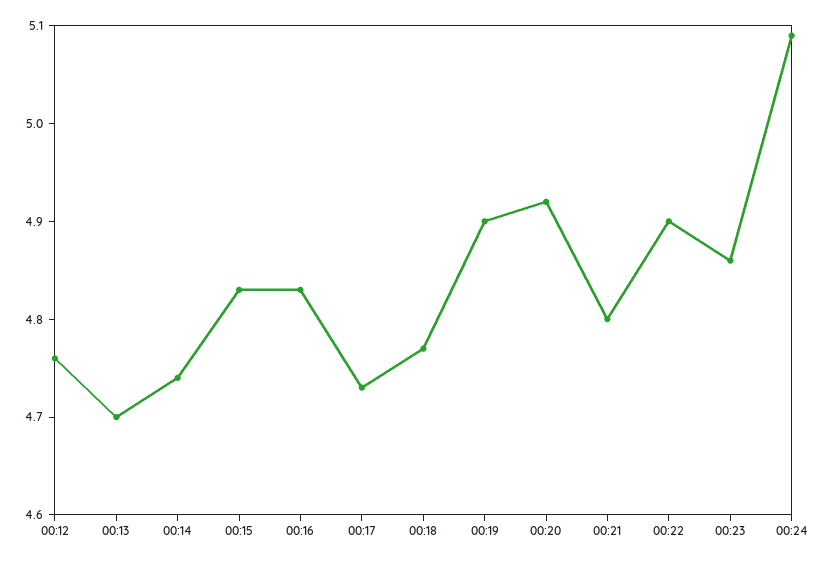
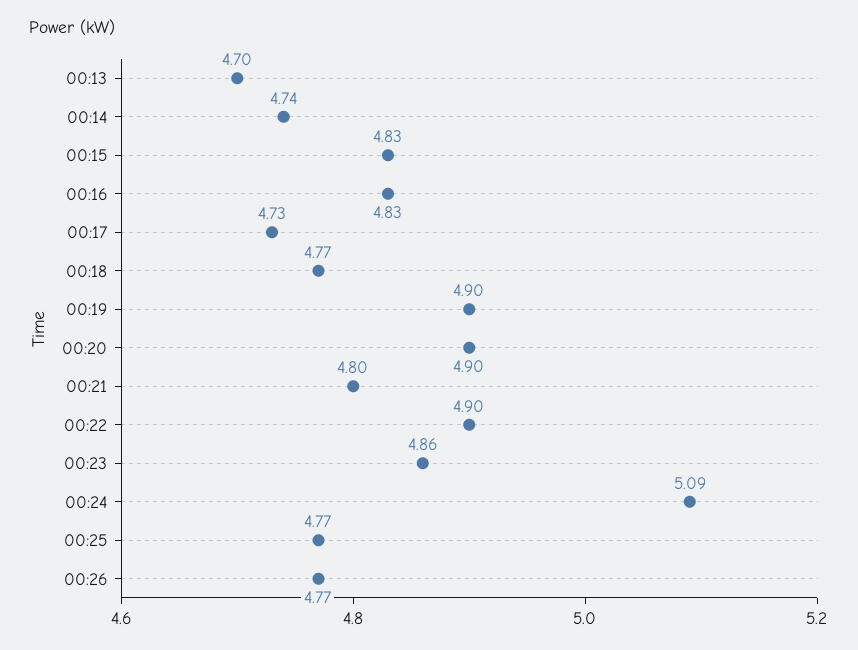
00:12: 4.76 -> none
00:20: 4.92 -> 4.9
00:25: none -> 4.77
00:26: none -> 4.77

